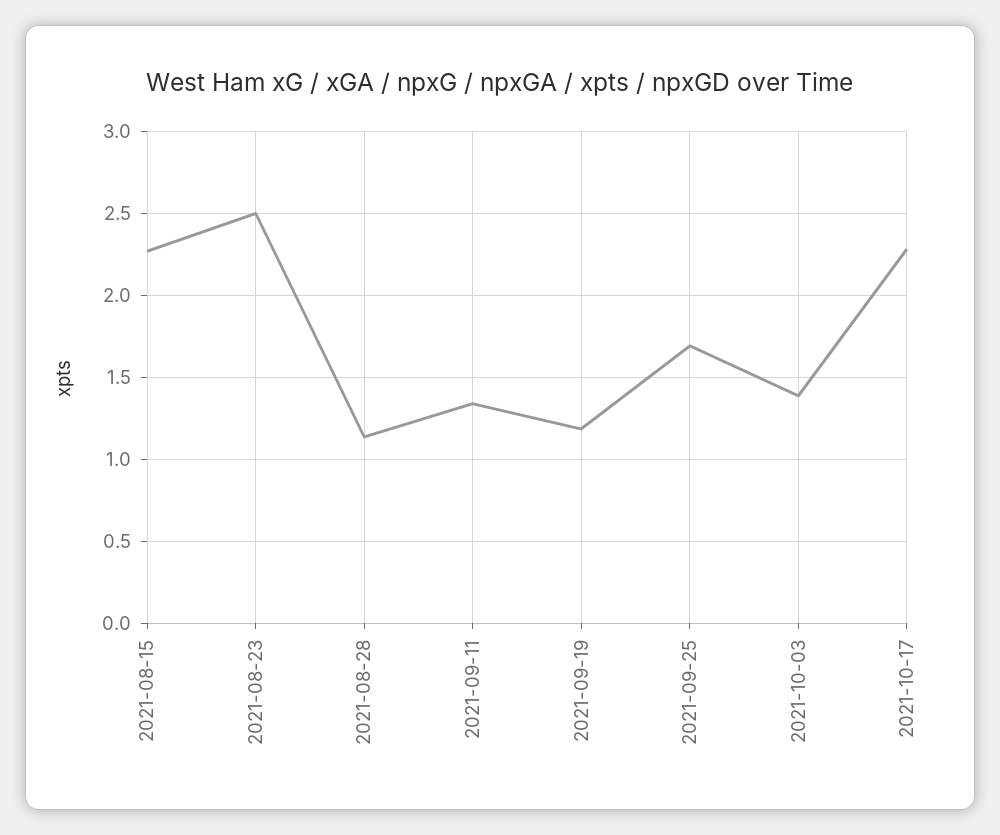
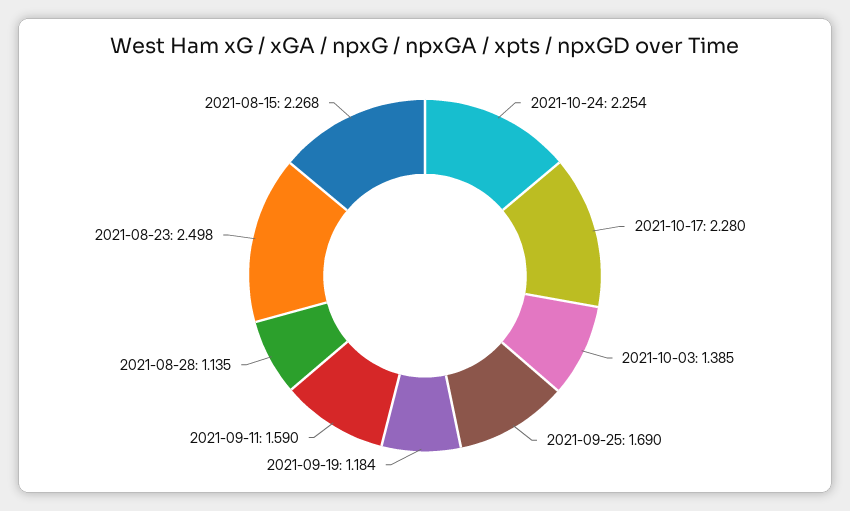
2021-09-11: 1.35 -> 1.59
2021-10-24: none -> 2.254

